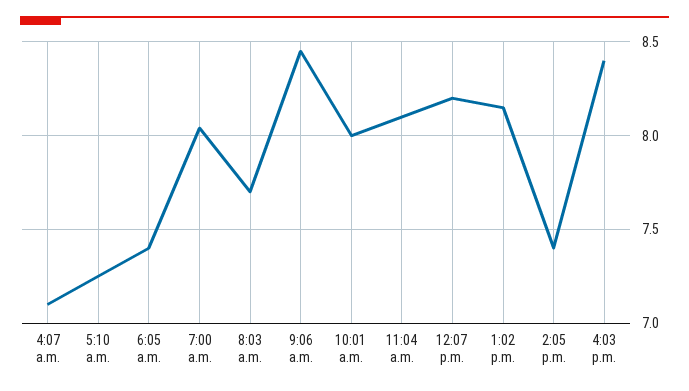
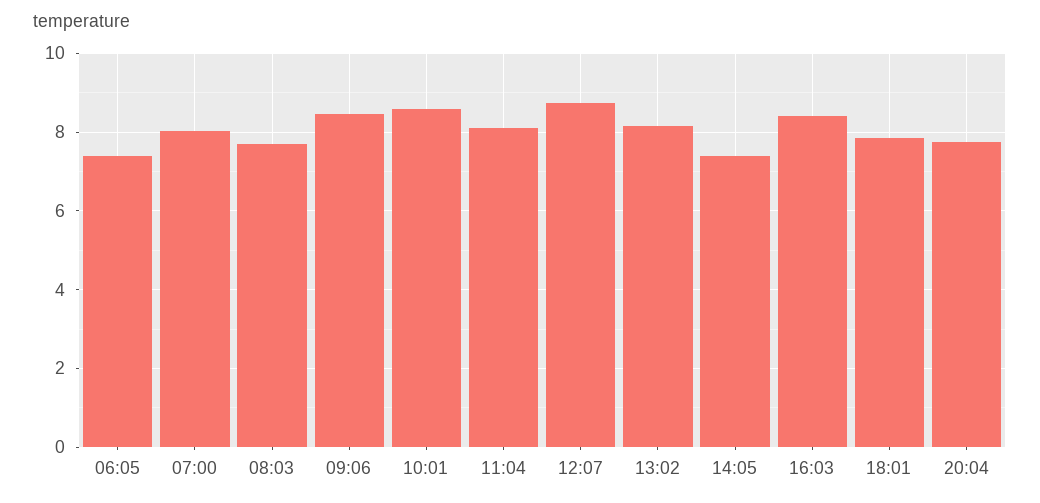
4:07 a.m.: 7.1 -> none
5:10 a.m.: 7.25 -> none
10:01 a.m.: 8 -> 8.6
12:07 p.m.: 8.2 -> 8.8
18:01: none -> 7.8
20:04: none -> 7.8

